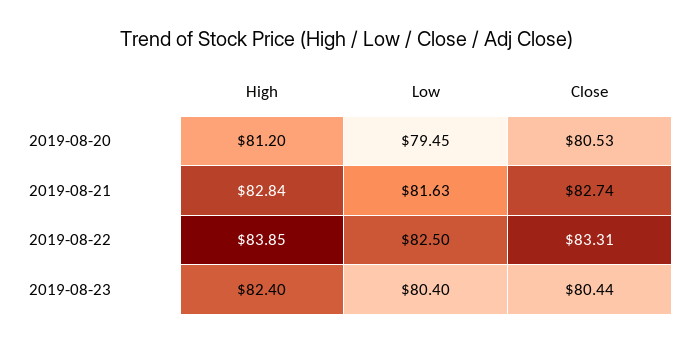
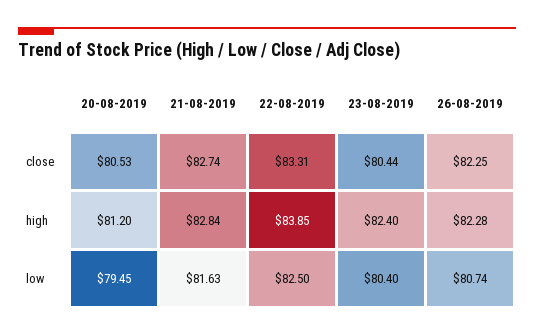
Close, 26-08-2019: none -> 82.25
High, 26-08-2019: none -> 82.28
Low, 26-08-2019: none -> 80.74

